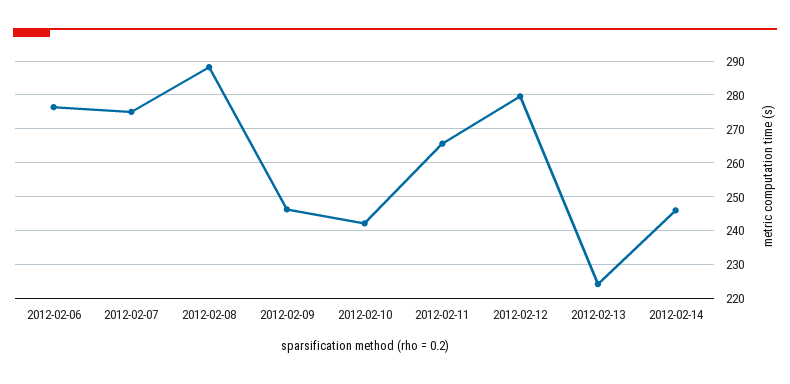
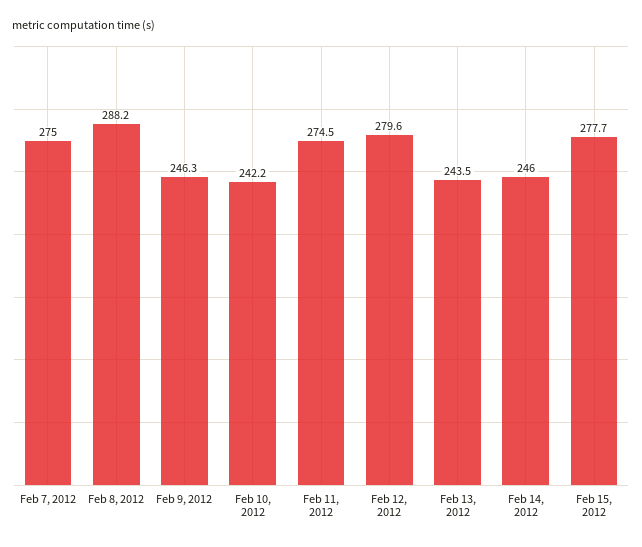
2012-02-06: 276 -> none
2012-02-11: 266 -> 274.5
2012-02-13: 224 -> 243.5
Feb 15, 2012: none -> 277.7

